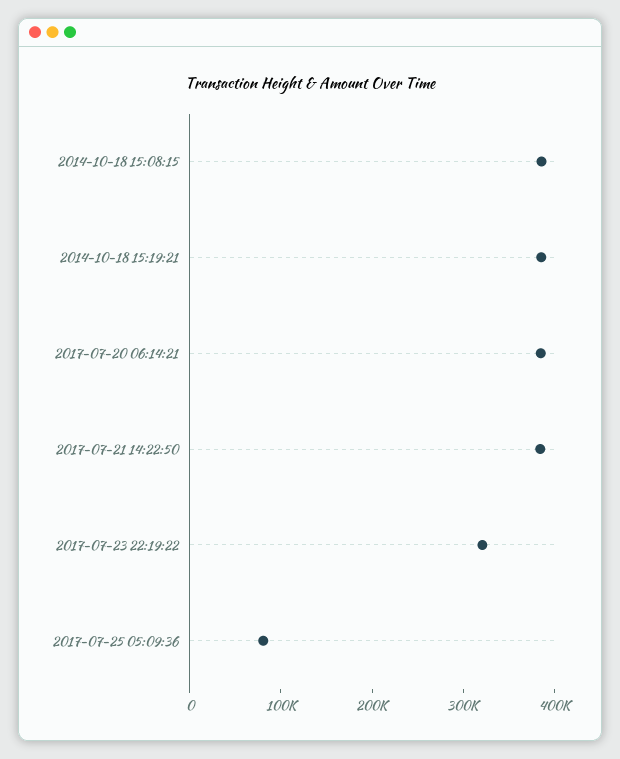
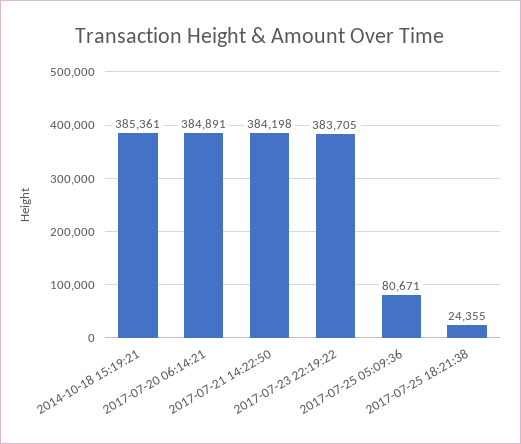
2014-10-18 15:08:15: 380000 -> none
2017-07-23 22:19:22: 320000 -> 383705
2017-07-25 18:21:38: none -> 24355

